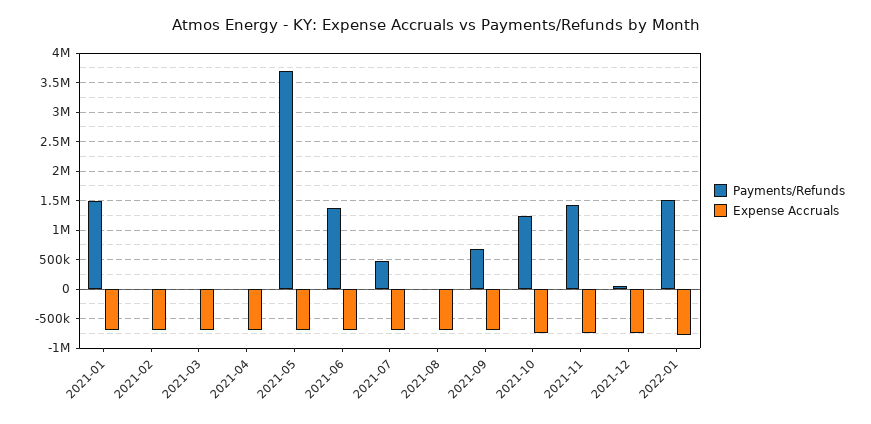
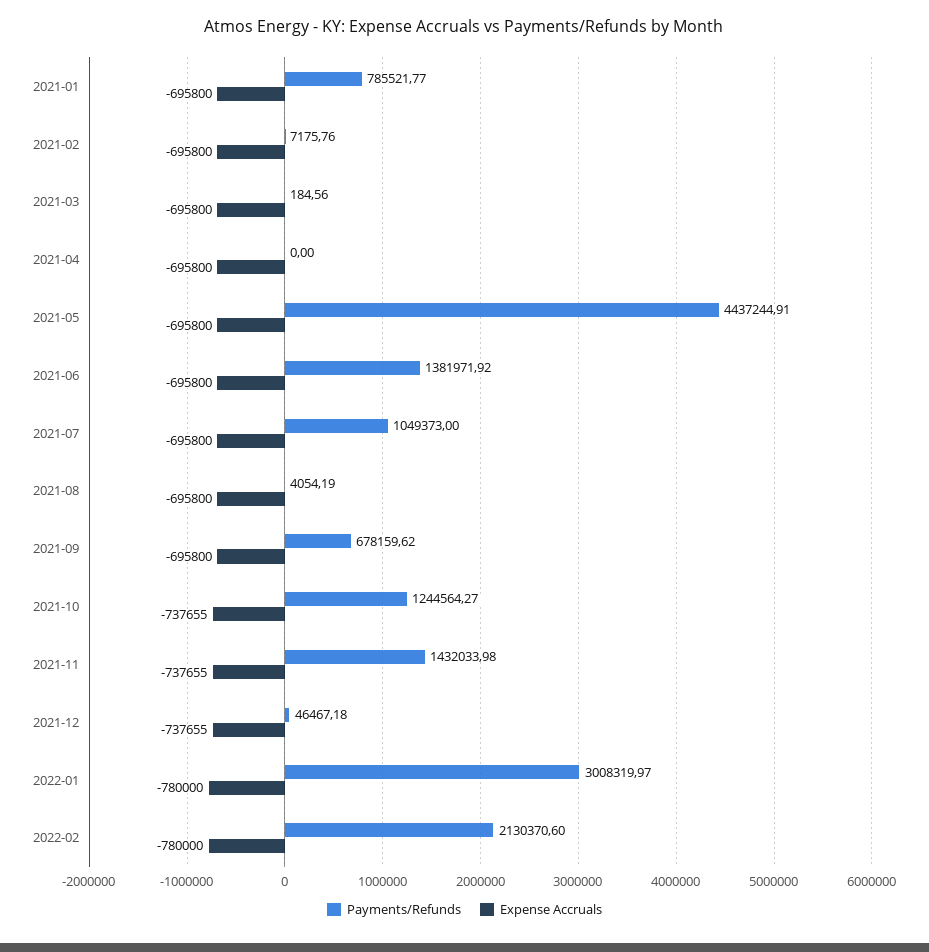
Payments/Refunds, 2021-01: 1500000 -> 785521.77
Payments/Refunds, 2021-05: 3750000 -> 4437244.91
Payments/Refunds, 2021-07: 500000 -> 1049373
Payments/Refunds, 2022-01: 1500000 -> 3008319.97
Payments/Refunds, 2022-02: none -> 2130370.6
Expense Accruals, 2022-02: none -> -780000

